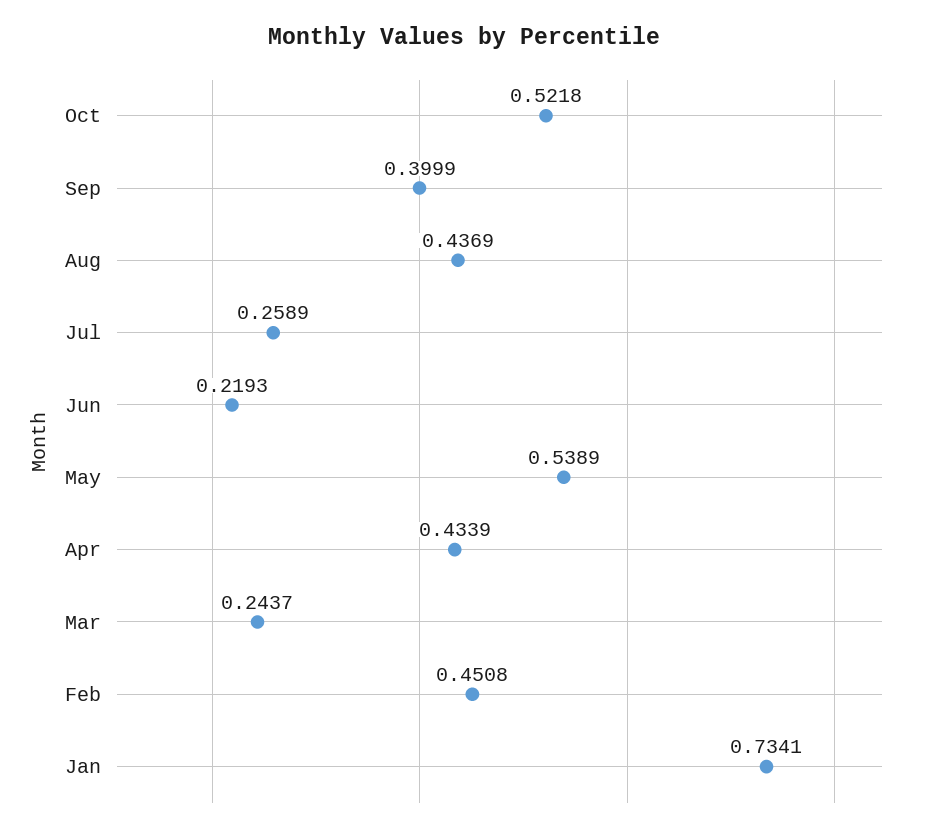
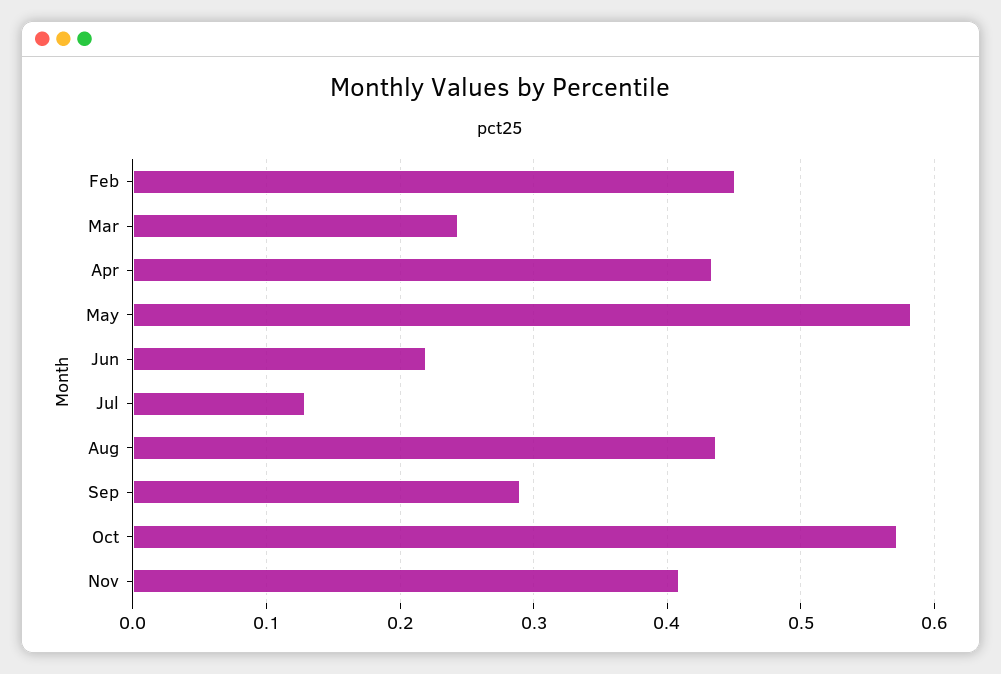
Oct: 0.5218 -> 0.57
Sep: 0.3999 -> 0.29
Jul: 0.2589 -> 0.13
May: 0.5389 -> 0.58
Jan: 0.7341 -> none
Nov: none -> 0.41

